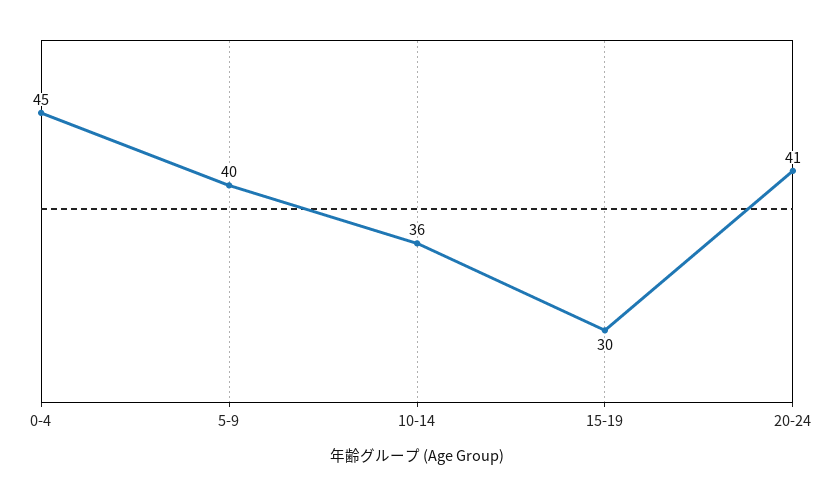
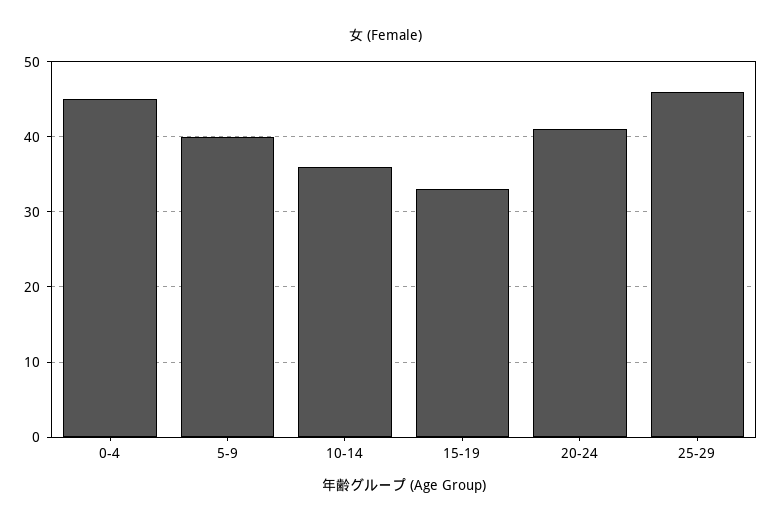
15-19: 30 -> 33
25-29: none -> 46

